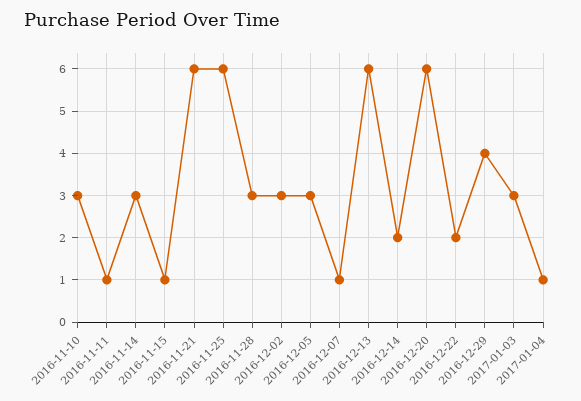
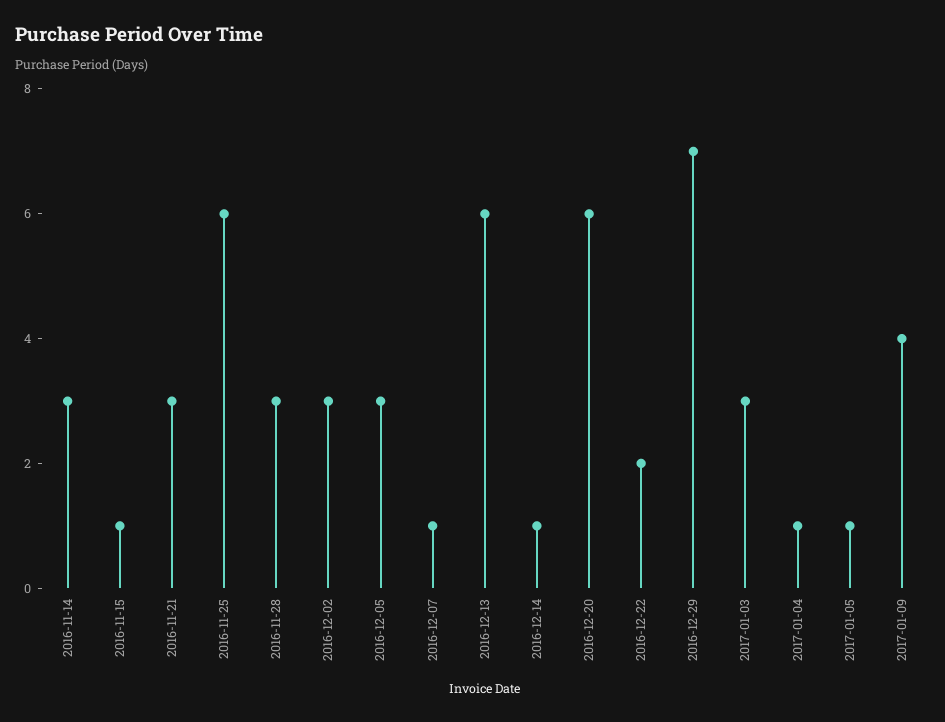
2016-11-10: 3 -> none
2016-11-11: 1 -> none
2016-11-21: 6 -> 3
2016-12-14: 2 -> 1
2016-12-29: 4 -> 7
2017-01-05: none -> 1
2017-01-09: none -> 4

